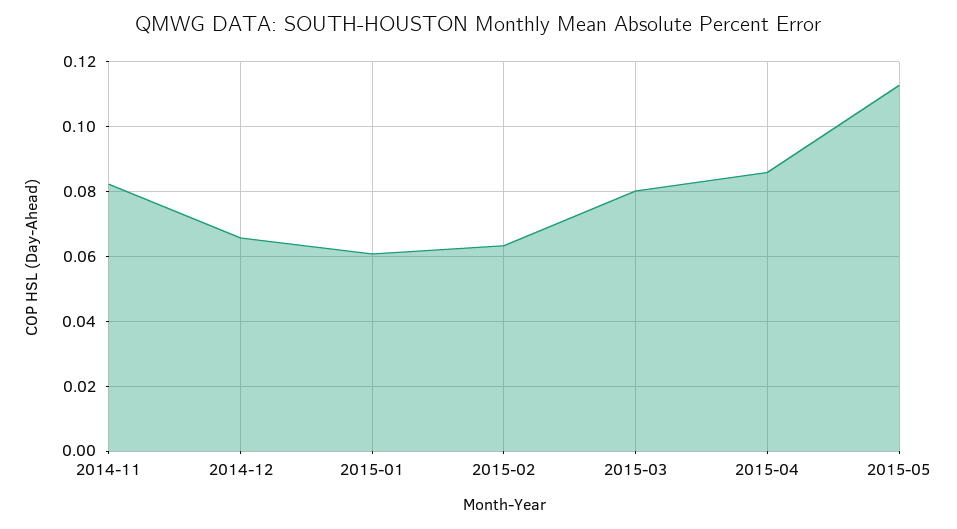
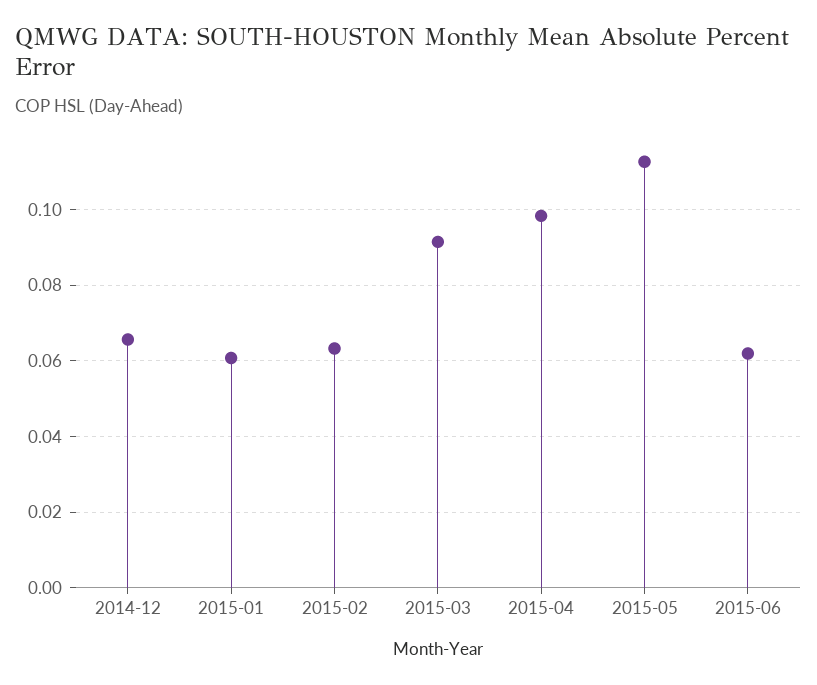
2014-11: 0.082 -> none
2015-03: 0.08 -> 0.092
2015-04: 0.086 -> 0.098
2015-06: none -> 0.062

